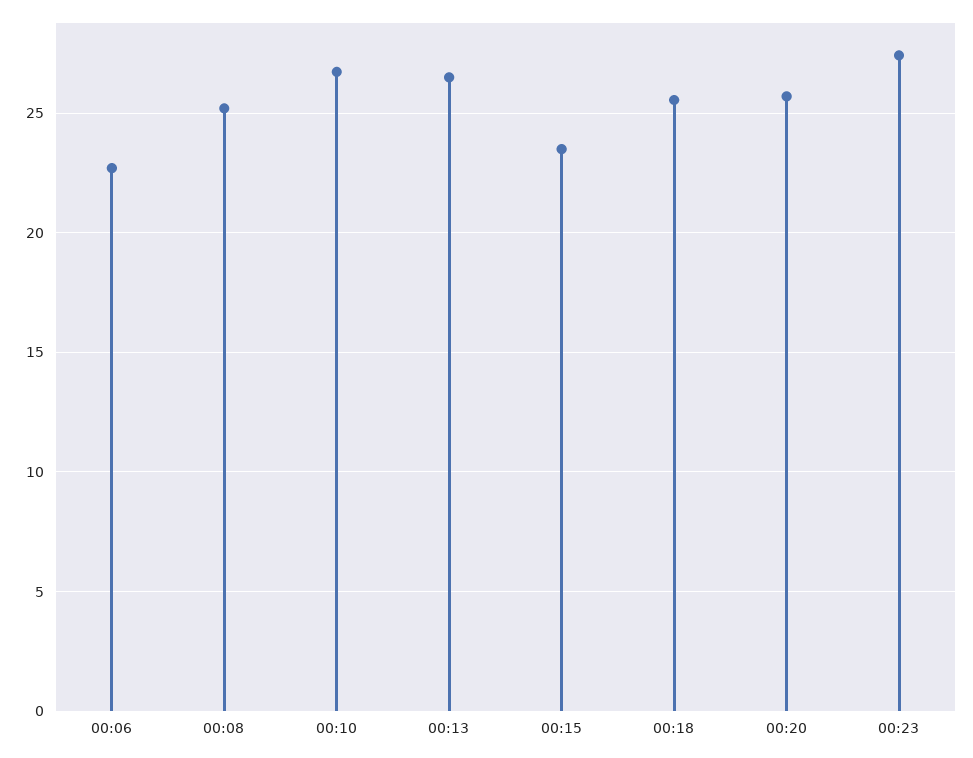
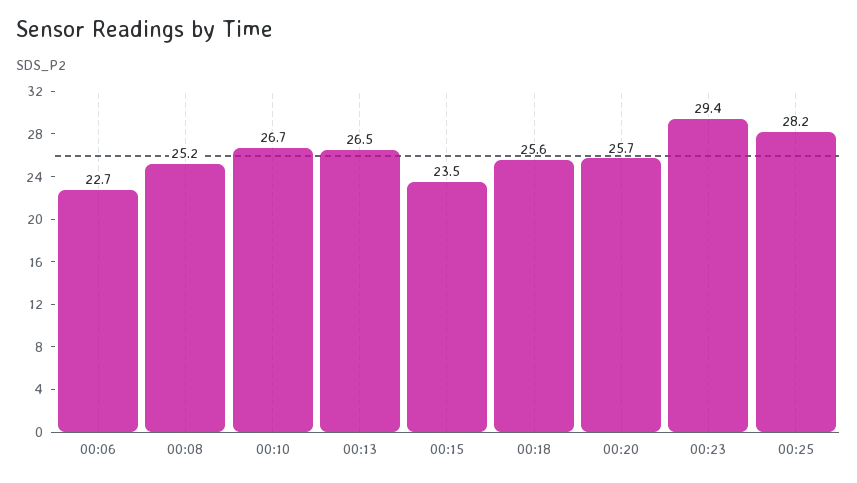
00:23: 27.5 -> 29.4
00:25: none -> 28.2

